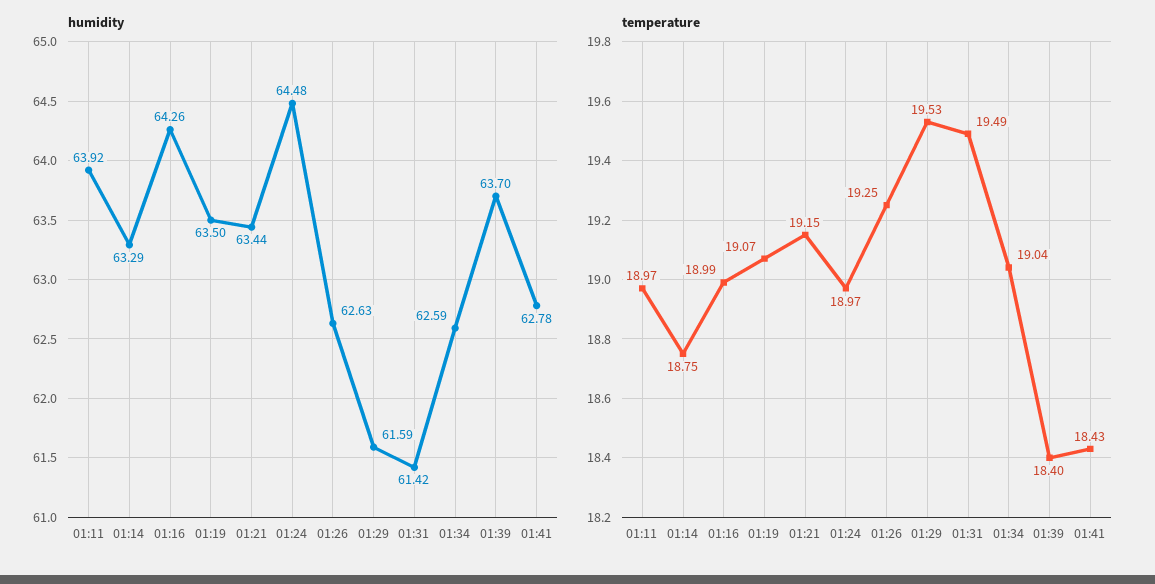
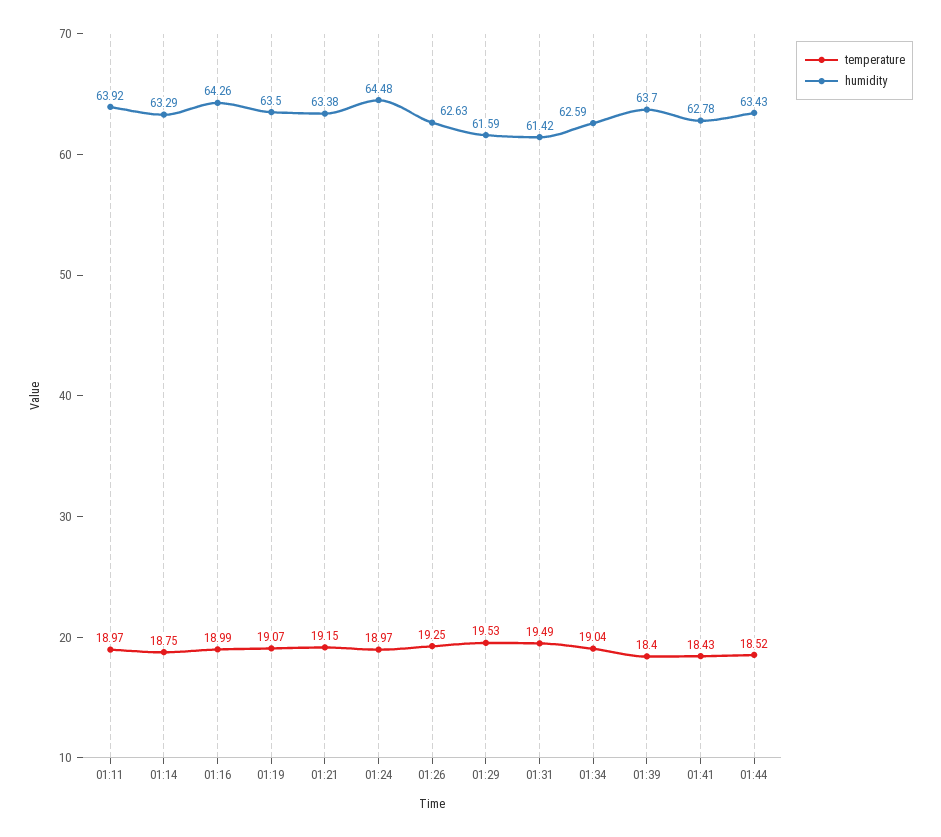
humidity, 01:21: 63.44 -> 63.38
temperature, 01:44: none -> 18.52
humidity, 01:44: none -> 63.43

